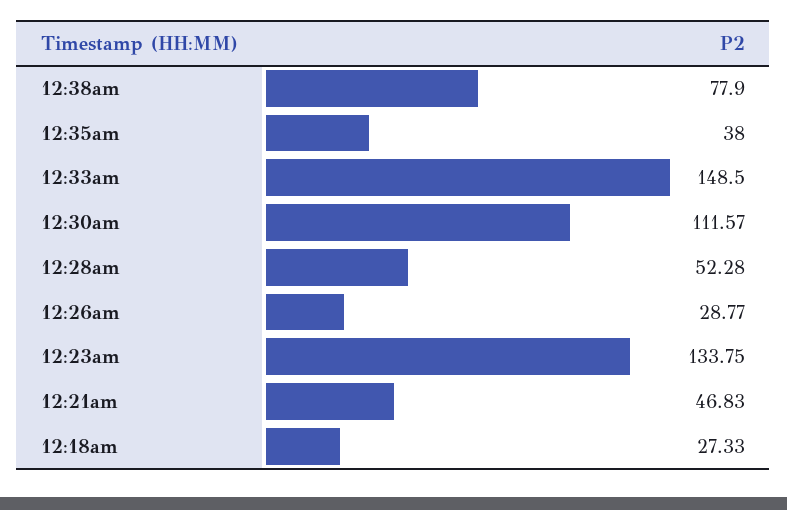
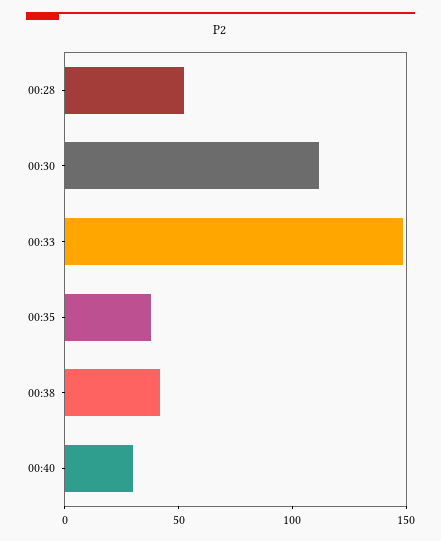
12:38am: 77.9 -> 40
12:26am: 28.77 -> none
12:23am: 133.75 -> none
12:21am: 46.83 -> none
12:18am: 27.33 -> none
00:40: none -> 30

